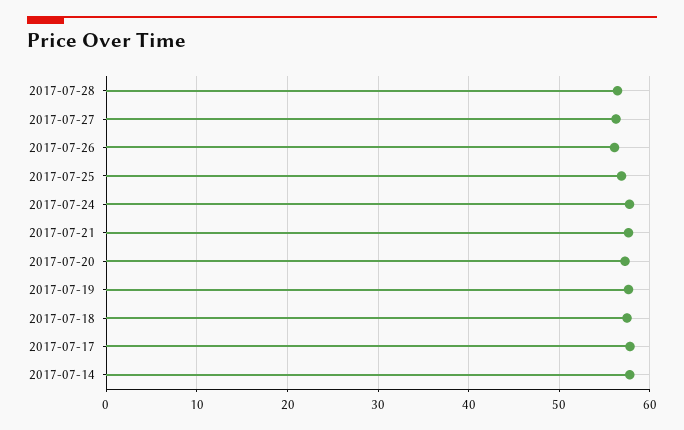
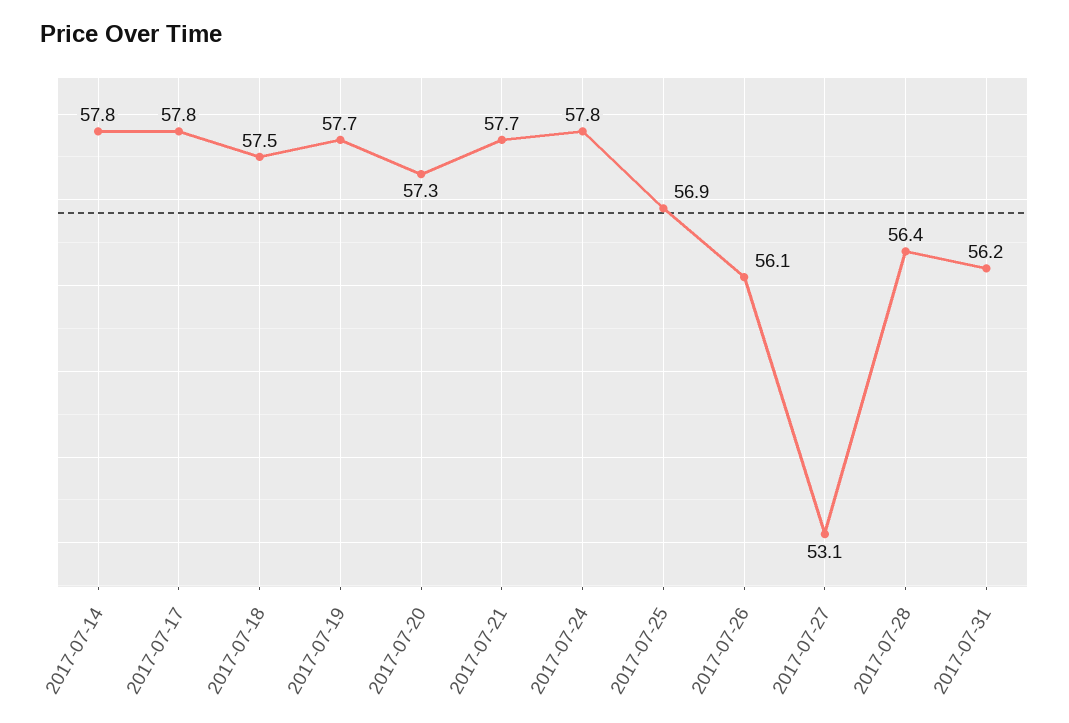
2017-07-27: 56 -> 53.1
2017-07-31: none -> 56.2

